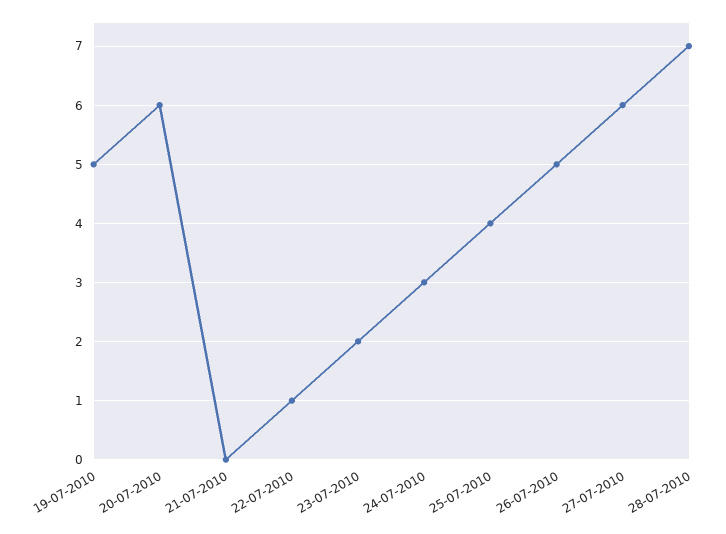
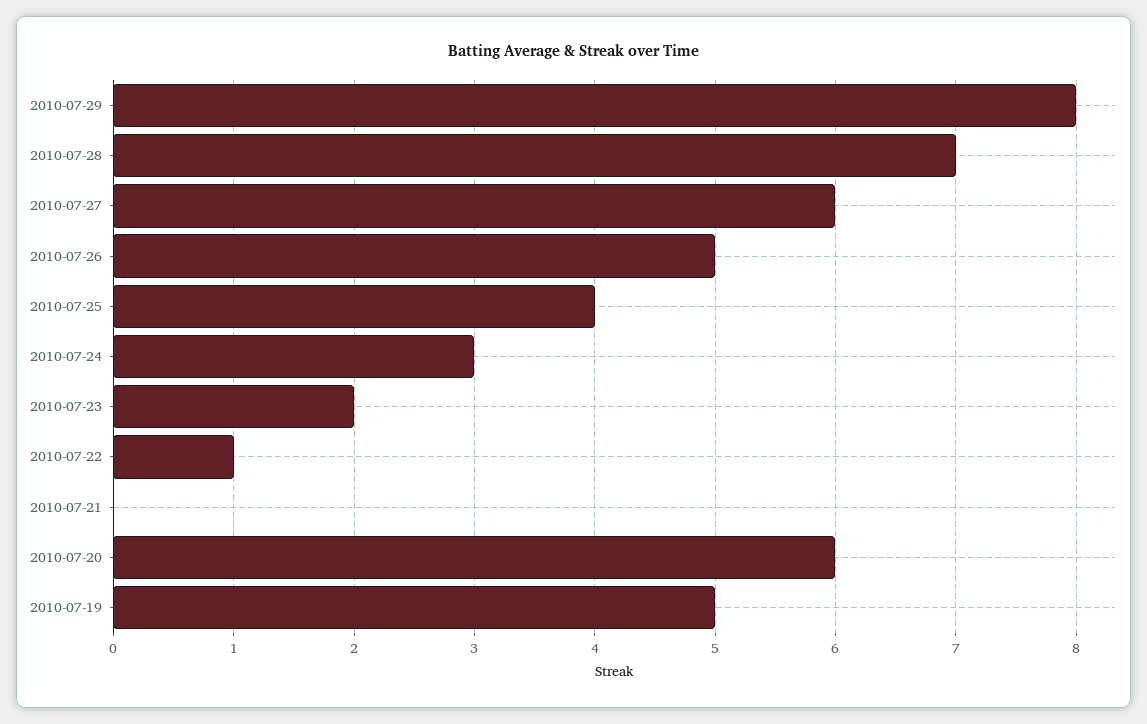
2010-07-29: none -> 8

